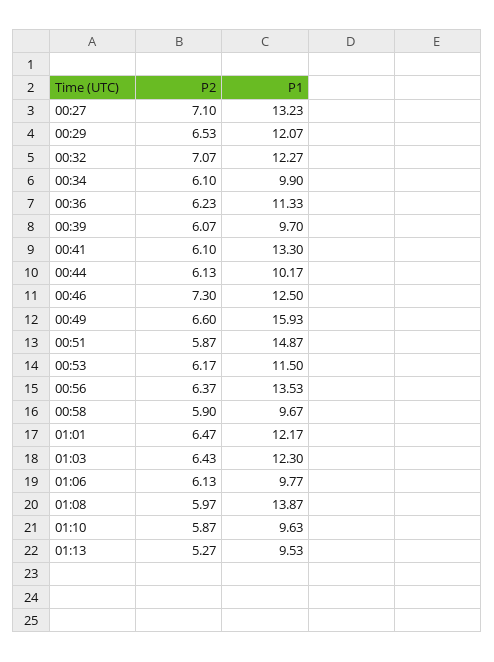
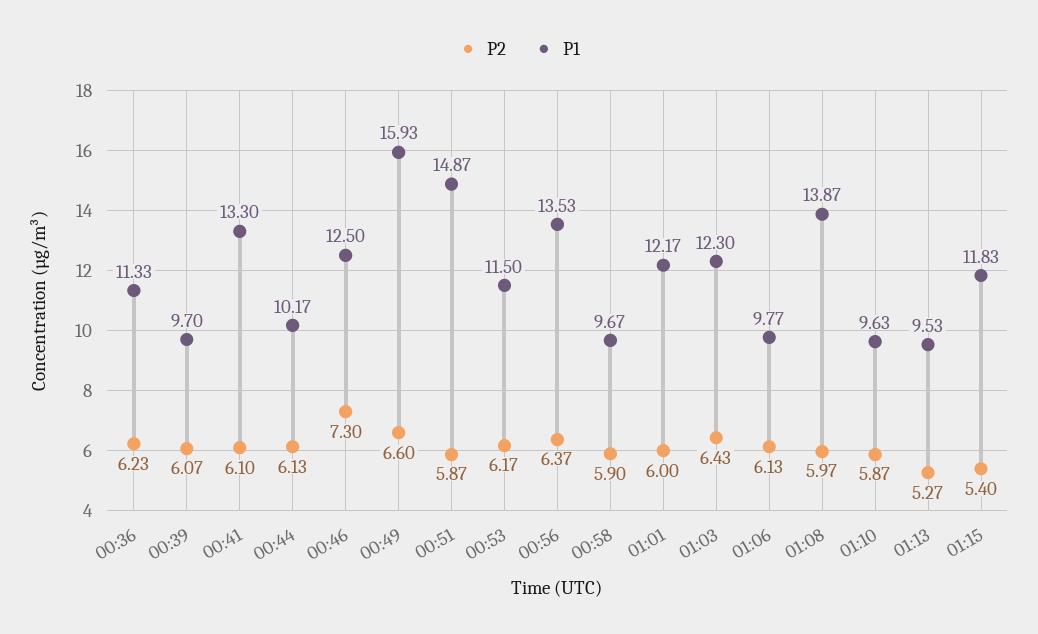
P2, 00:27: 7.1 -> none
P1, 00:27: 13.23 -> none
P2, 00:29: 6.53 -> none
P1, 00:29: 12.07 -> none
P2, 00:32: 7.07 -> none
P1, 00:32: 12.27 -> none
P2, 00:34: 6.1 -> none
P1, 00:34: 9.9 -> none
P2, 01:01: 6.47 -> 6
P2, 01:15: none -> 5.4
P1, 01:15: none -> 11.83

